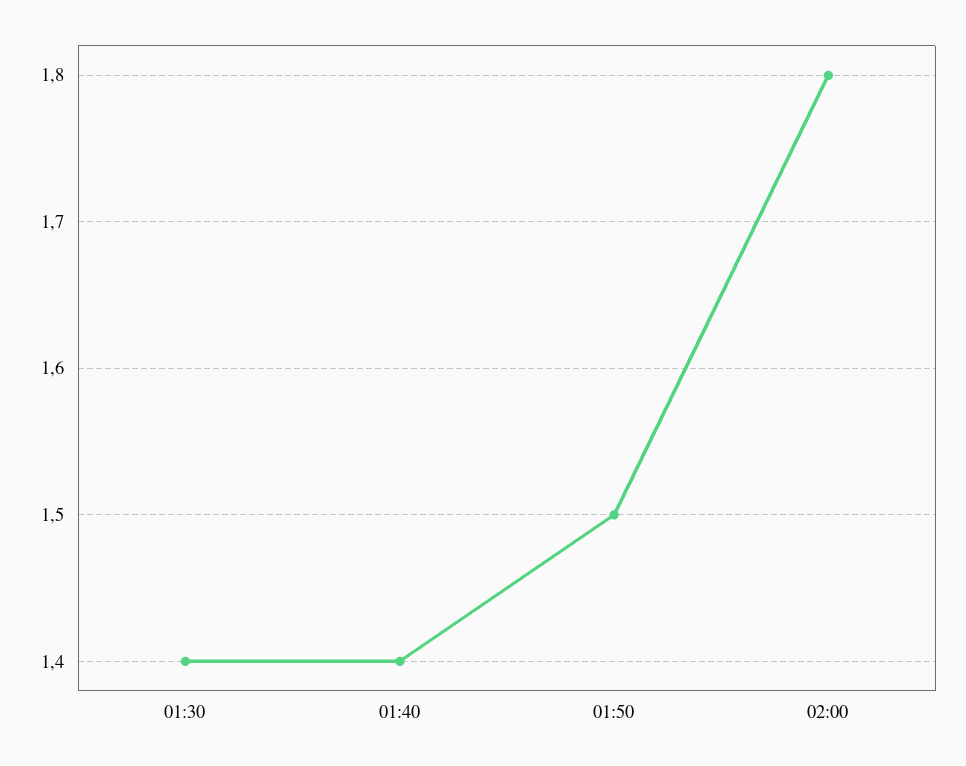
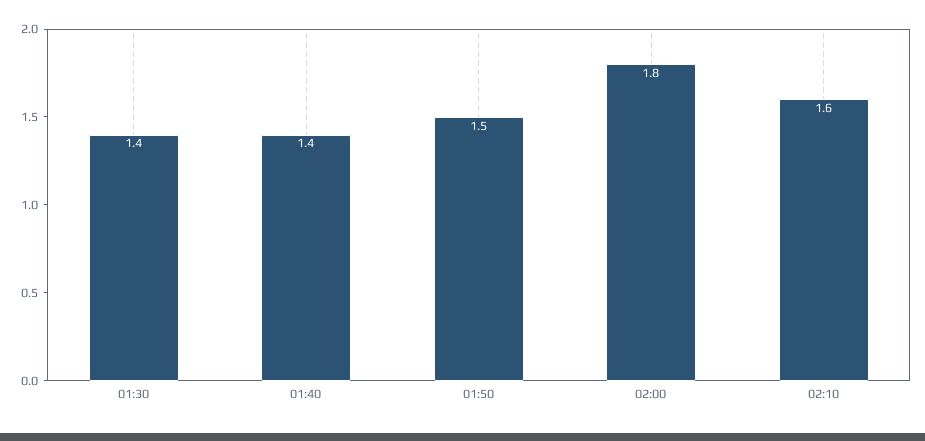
02:10: none -> 1.6

